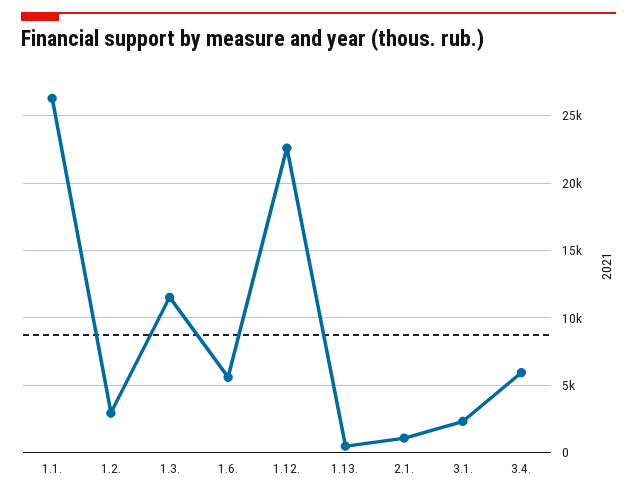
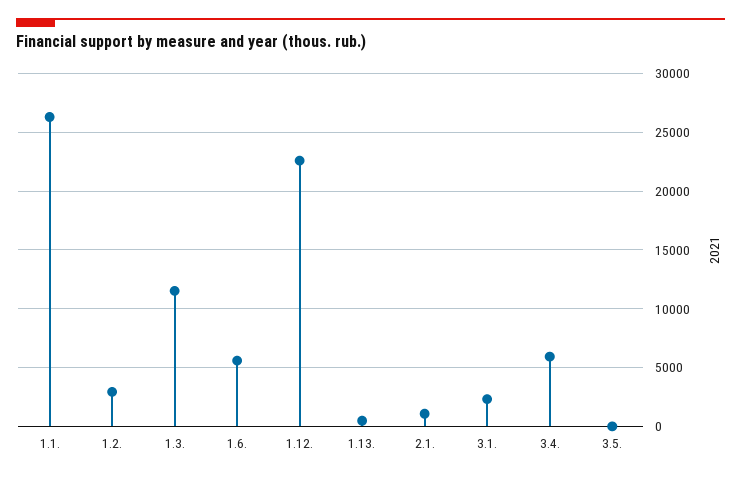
3.5.: none -> 0

